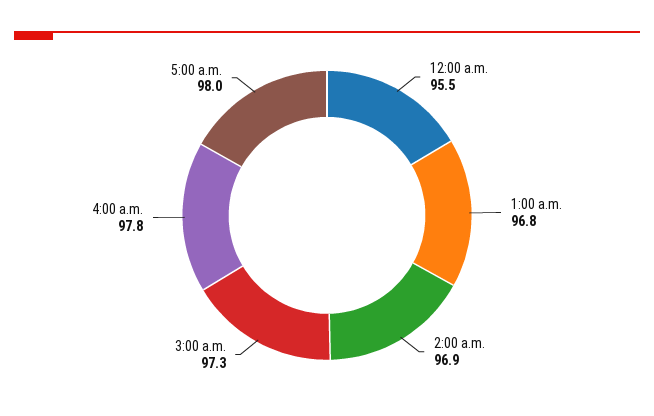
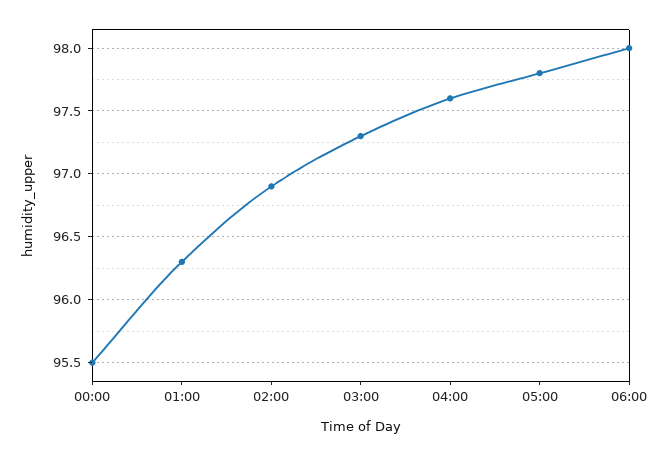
1:00 a.m.: 96.8 -> 96.3
4:00 a.m.: 97.8 -> 97.6
5:00 a.m.: 98 -> 97.8
06:00: none -> 98

